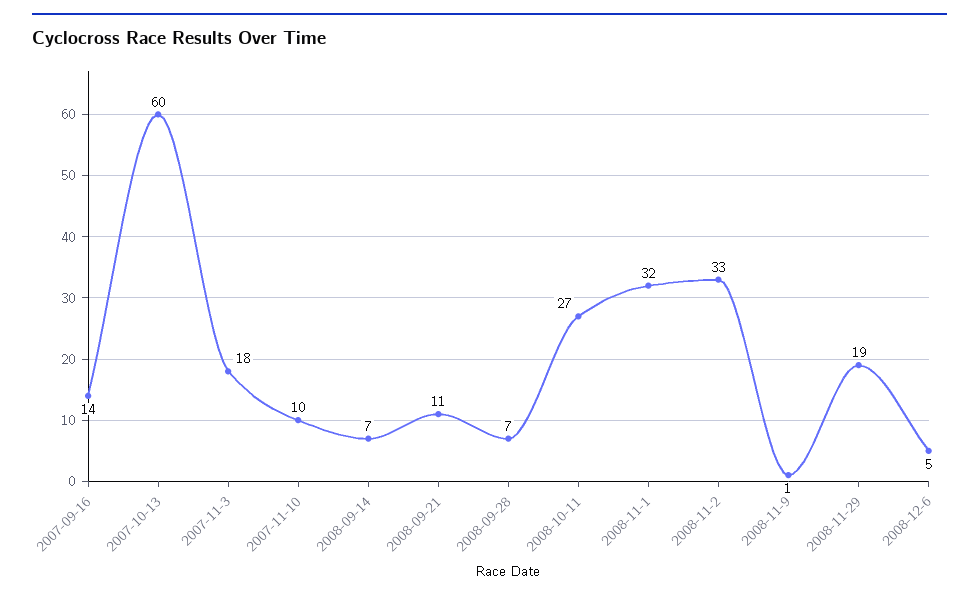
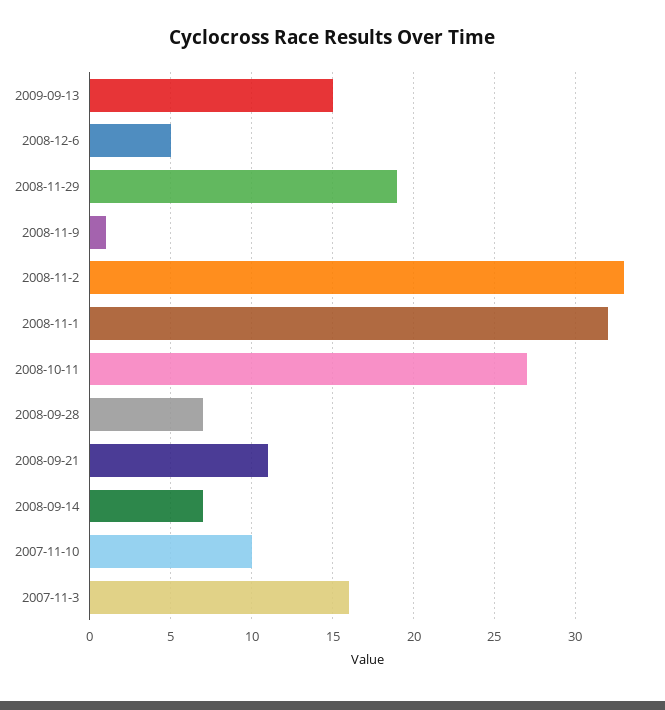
2007-09-16: 14 -> none
2007-10-13: 60 -> none
2007-11-3: 18 -> 16
2009-09-13: none -> 15

